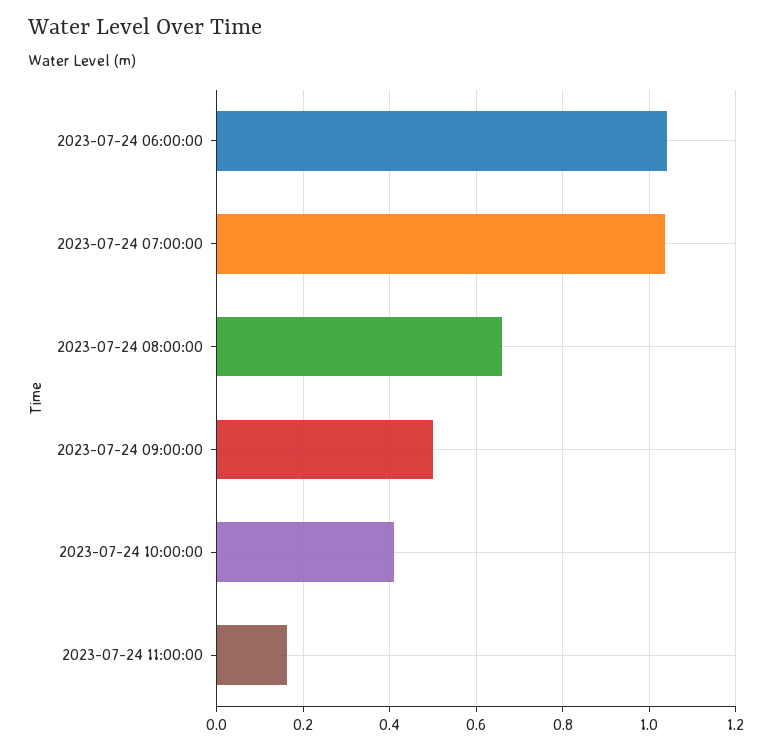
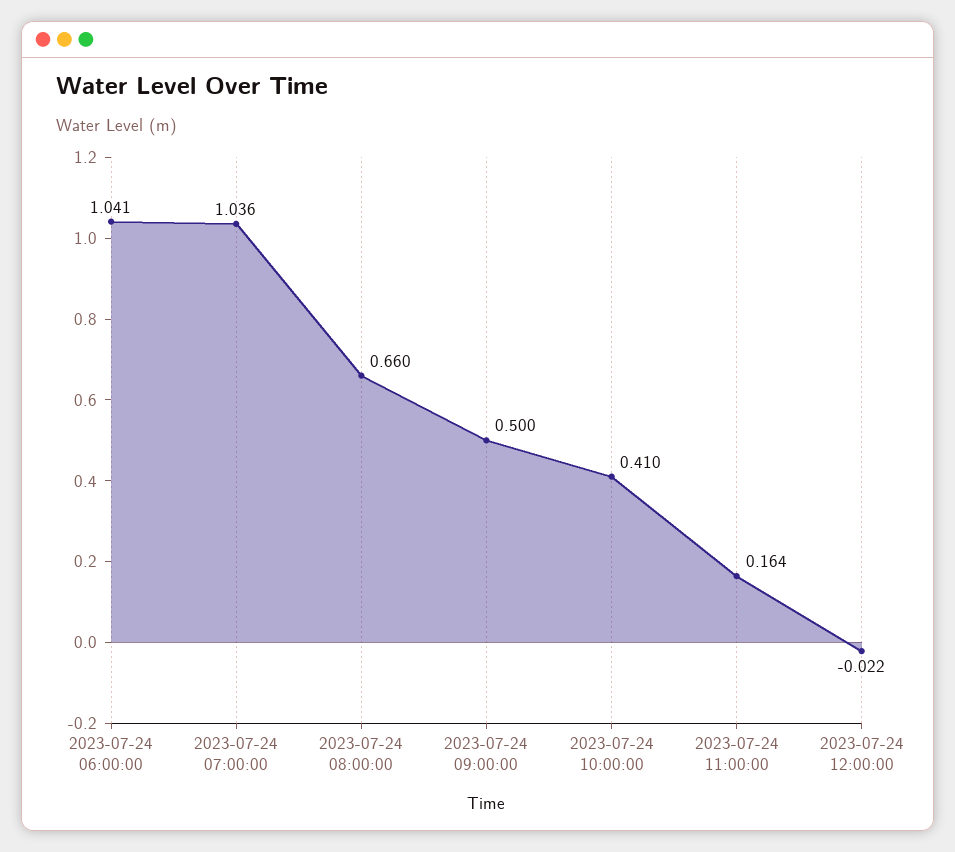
2023-07-24 12:00:00: none -> -0.022

